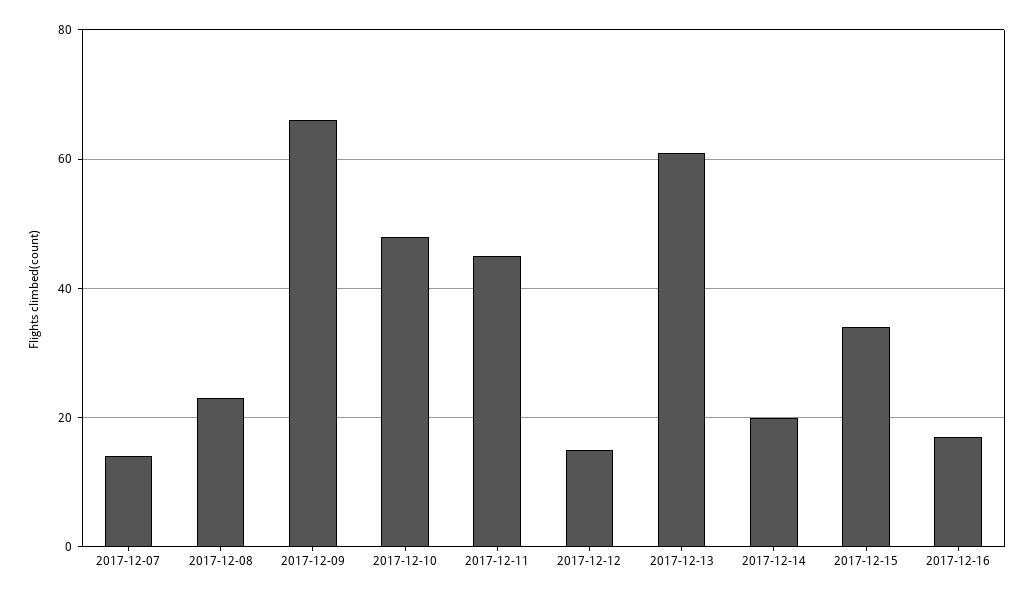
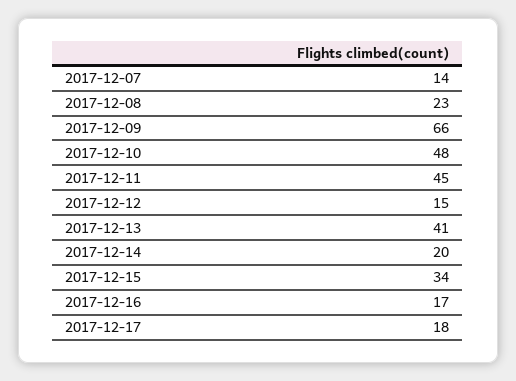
2017-12-13: 60 -> 41
2017-12-17: none -> 18

